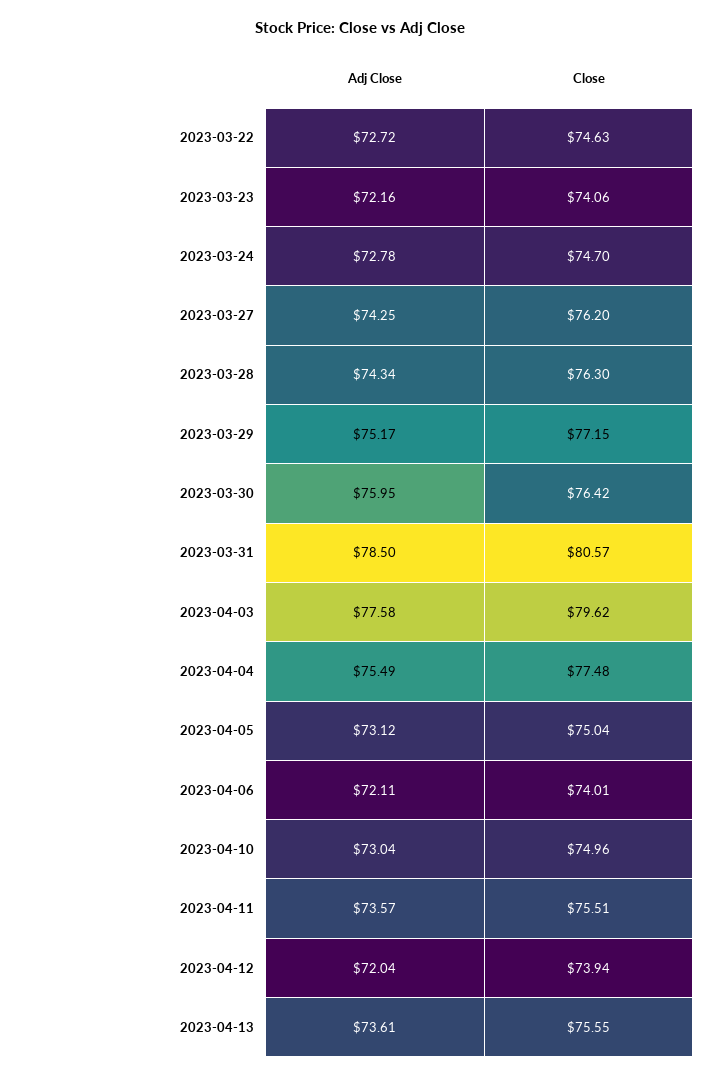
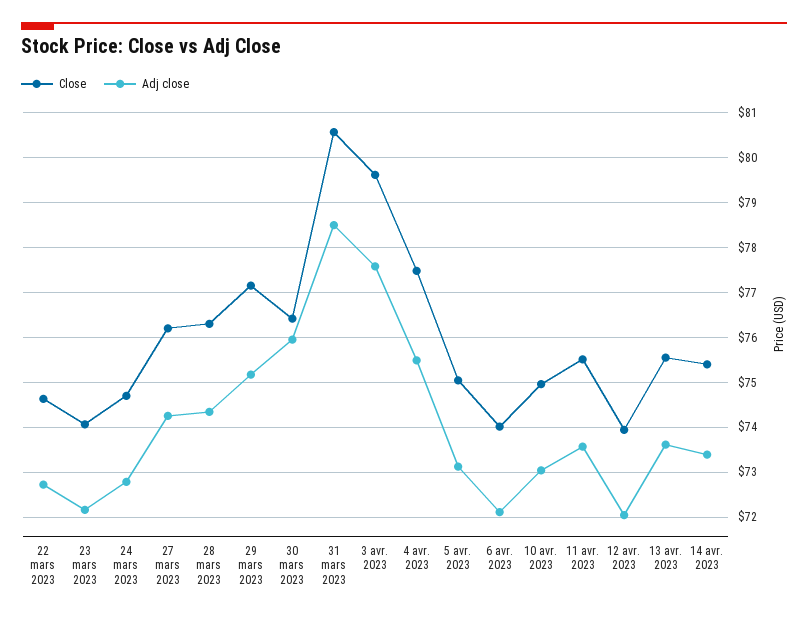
Close, 14 avr. 2023: none -> 75.4
Adj Close, 14 avr. 2023: none -> 73.4

